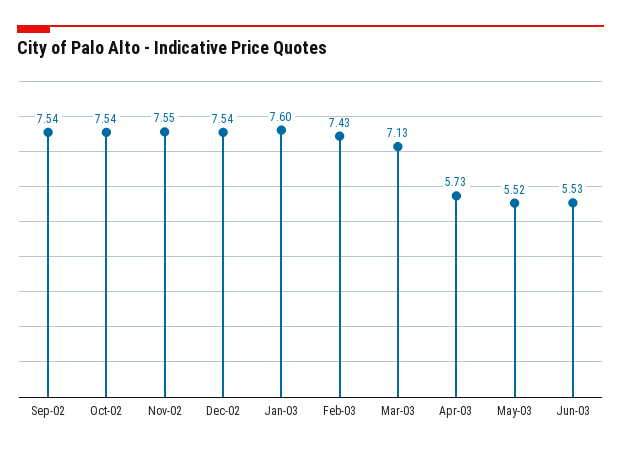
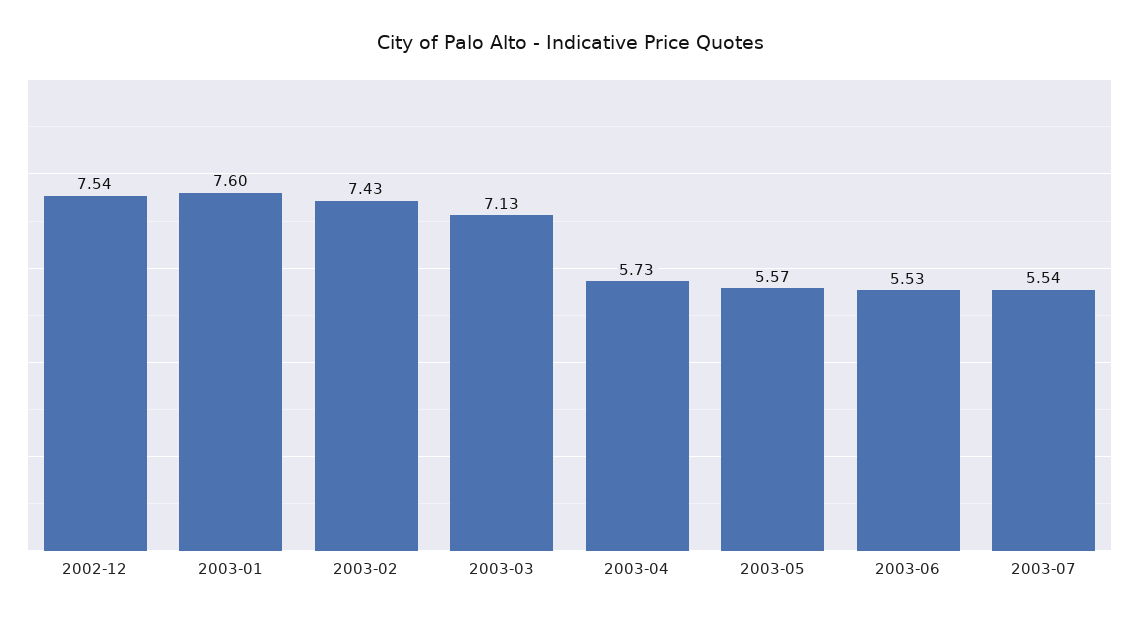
Sep-02: 7.54 -> none
Oct-02: 7.54 -> none
Nov-02: 7.55 -> none
May-03: 5.52 -> 5.57
2003-07: none -> 5.54

